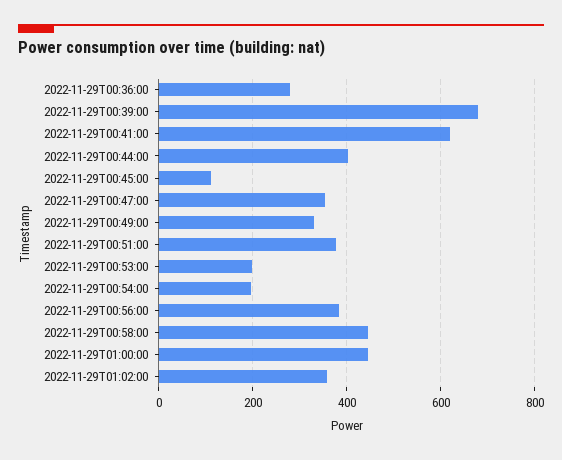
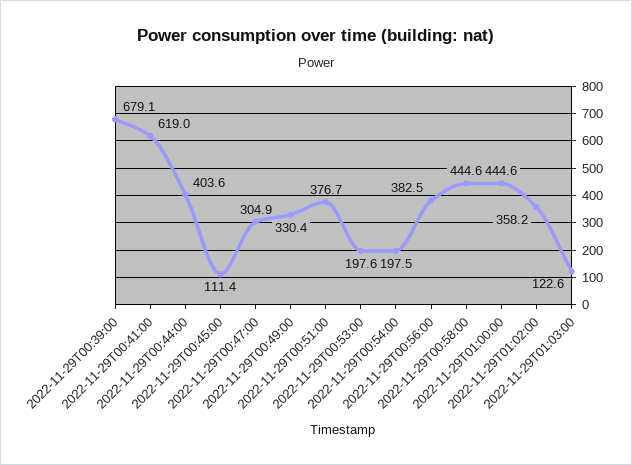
2022-11-29T00:36:00: 280 -> none
2022-11-29T00:47:00: 360 -> 304.9
2022-11-29T01:03:00: none -> 122.6

